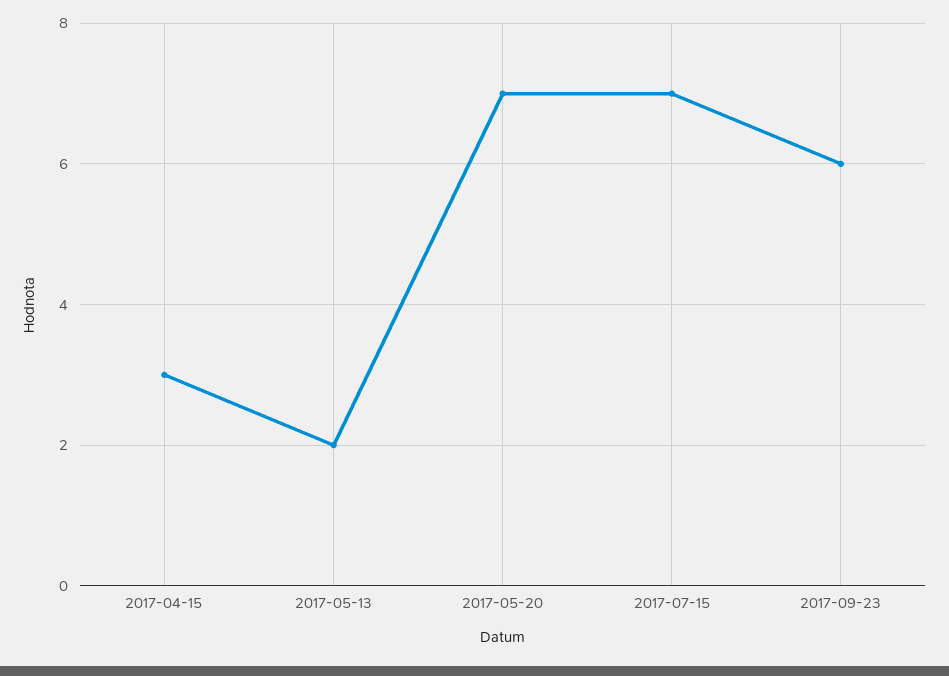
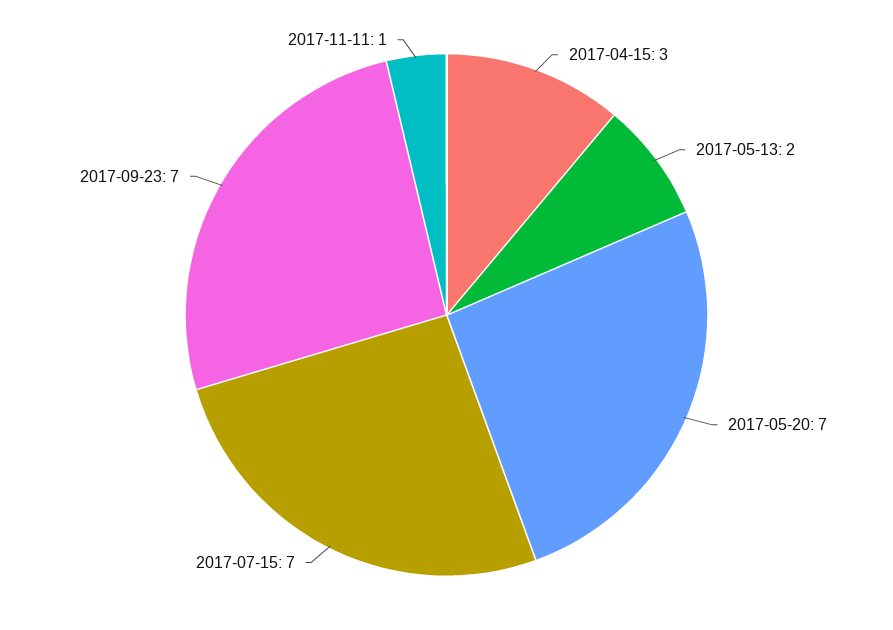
2017-09-23: 6 -> 7
2017-11-11: none -> 1

